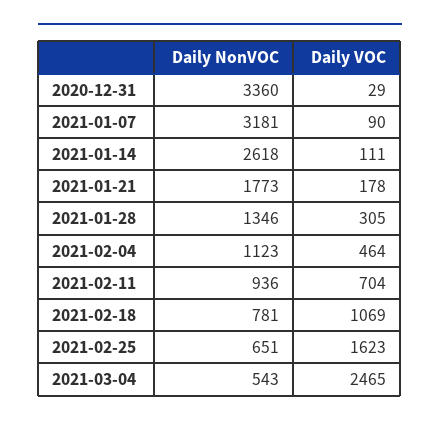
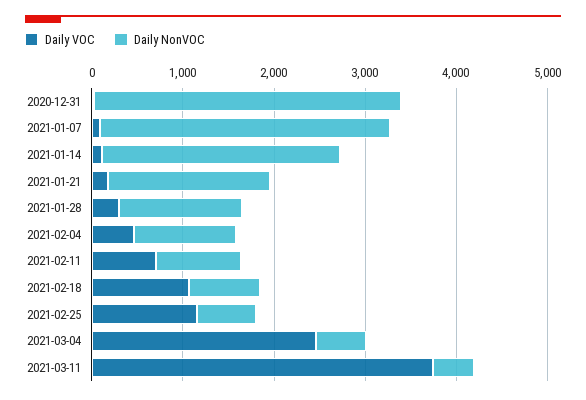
Daily VOC, 2021-02-25: 1623 -> 1200
Daily VOC, 2021-03-11: none -> 3800
Daily NonVOC, 2021-03-11: none -> 400

